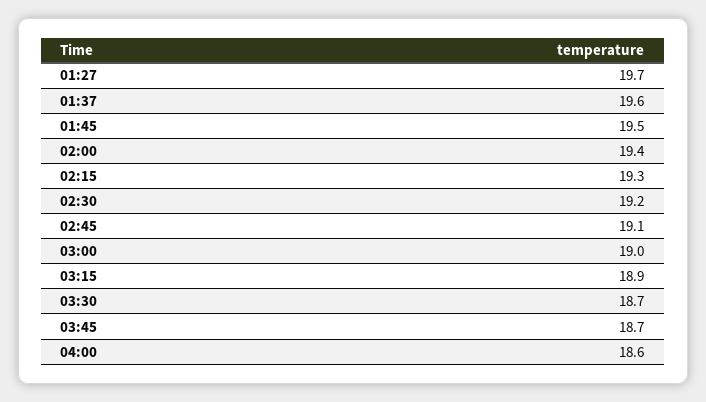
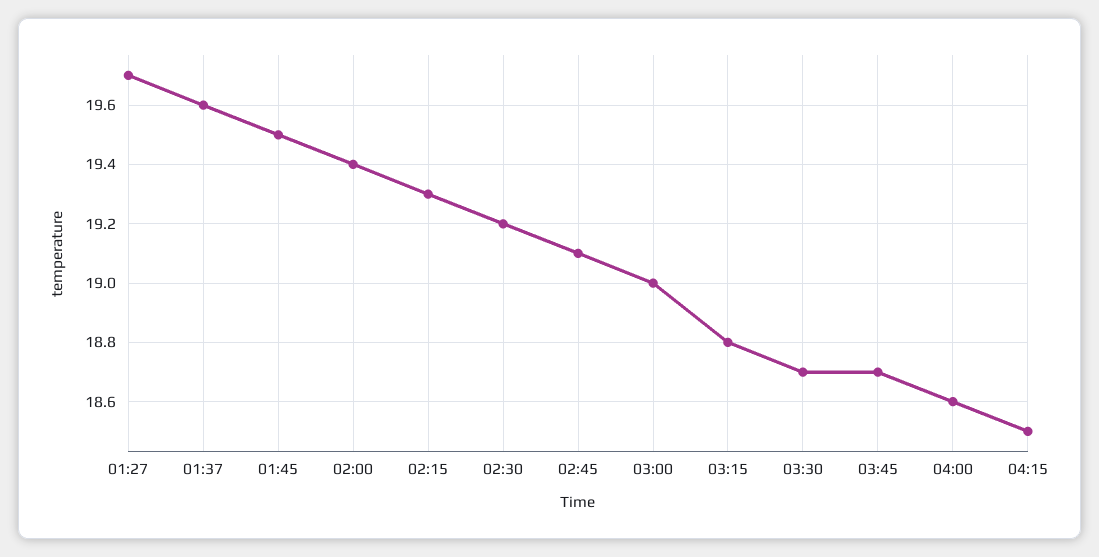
03:15: 18.9 -> 18.8
04:15: none -> 18.5

